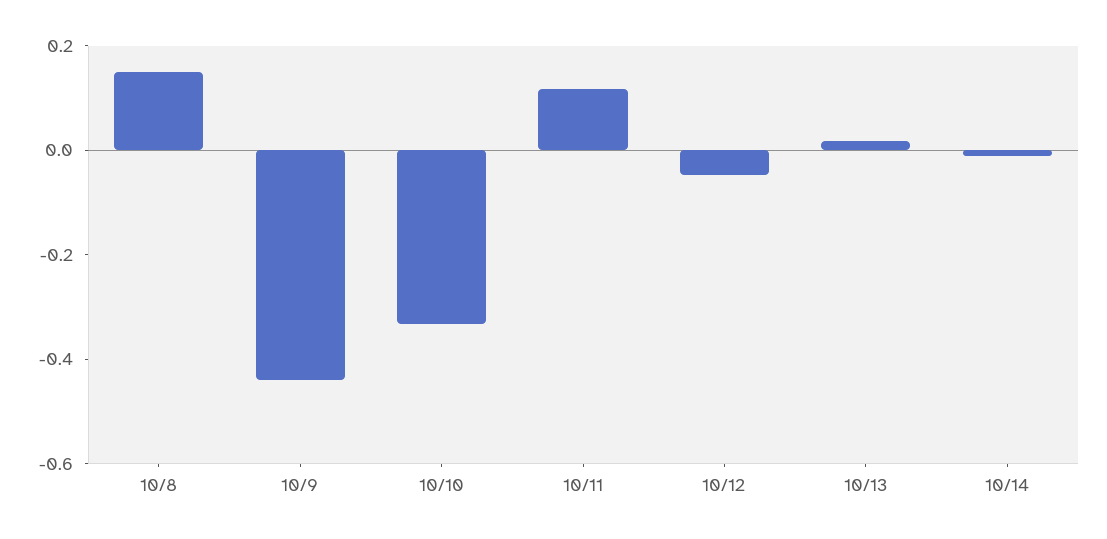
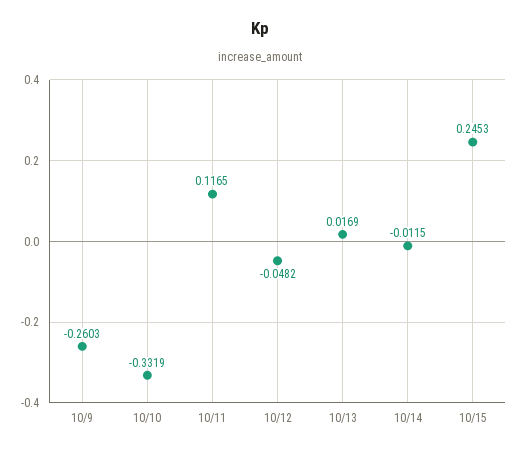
10/8: 0.15 -> none
10/9: -0.45 -> -0.2603
10/15: none -> 0.2453

